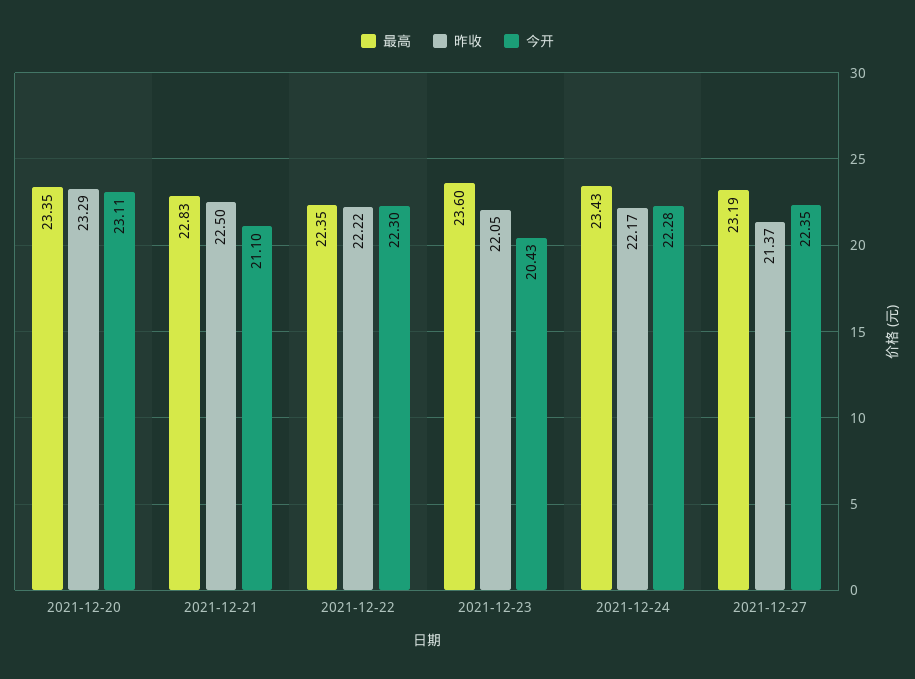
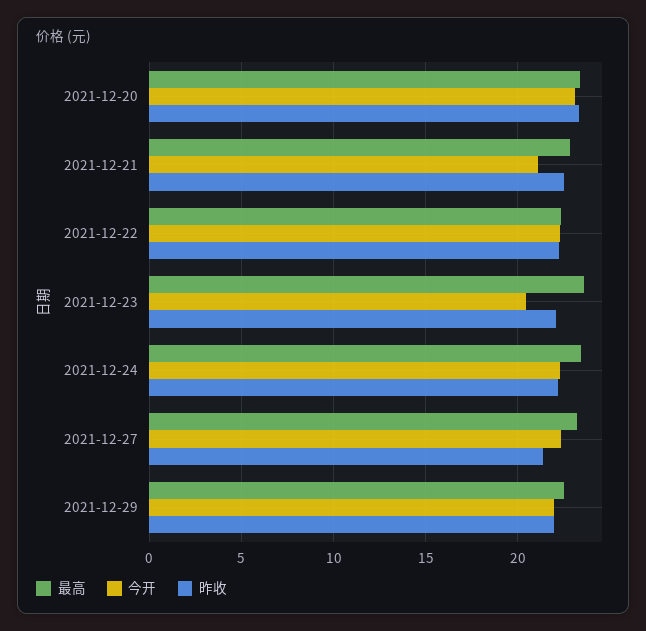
最高, 2021-12-29: none -> 22.5
今开, 2021-12-29: none -> 22
昨收, 2021-12-29: none -> 22

